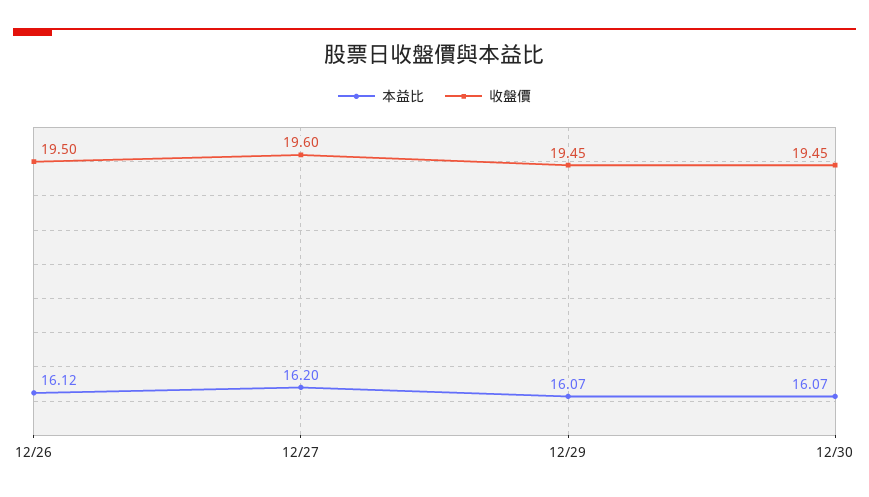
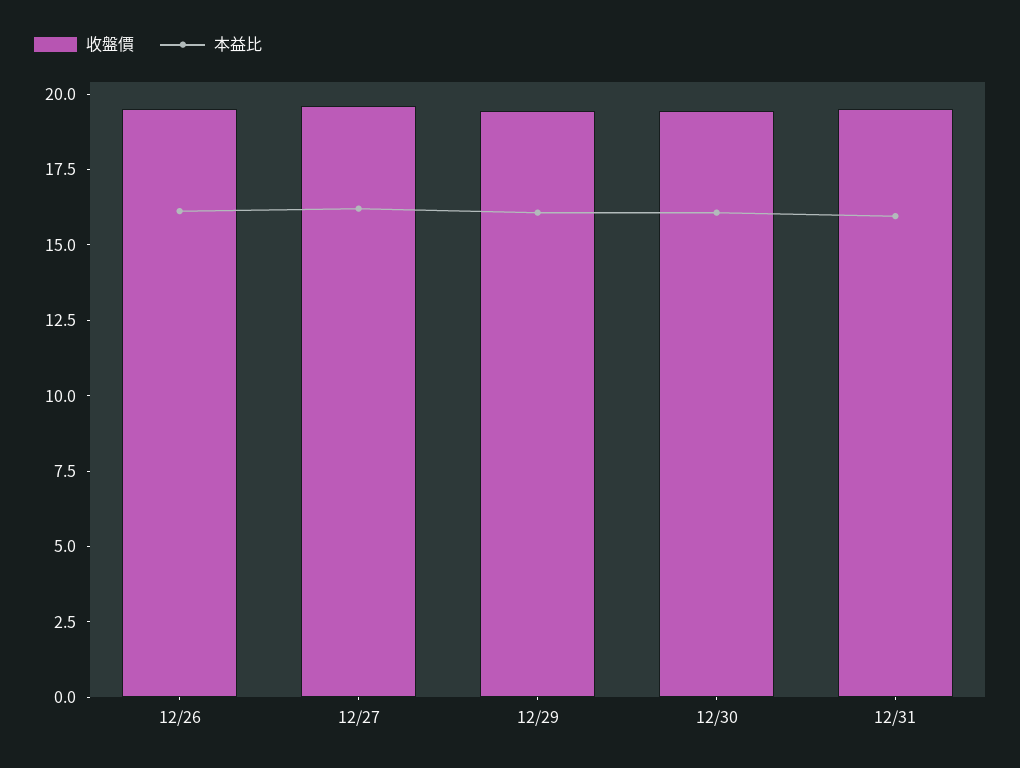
收盤價, 12/31: none -> 19.5
本益比, 12/31: none -> 16

